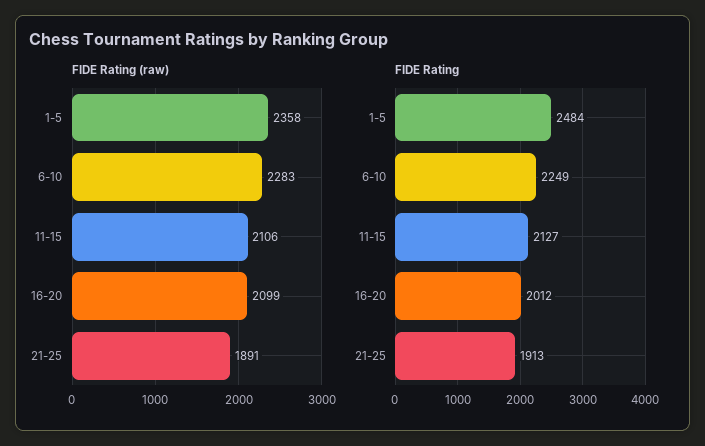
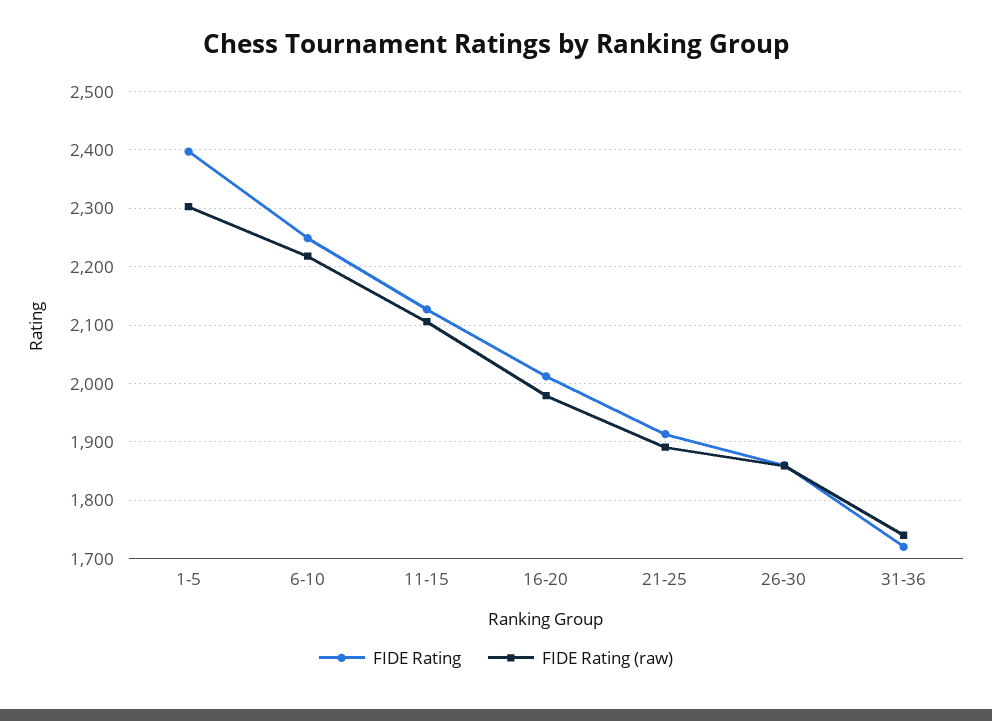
FIDE Rating (raw), 1-5: 2358 -> 2300
FIDE Rating (raw), 6-10: 2283 -> 2220
FIDE Rating (raw), 16-20: 2099 -> 1980
FIDE Rating, 1-5: 2484 -> 2400
FIDE Rating, 26-30: none -> 1860
FIDE Rating (raw), 26-30: none -> 1860
FIDE Rating, 31-36: none -> 1720
FIDE Rating (raw), 31-36: none -> 1740

